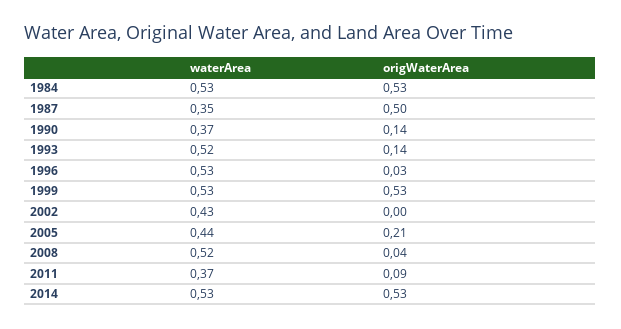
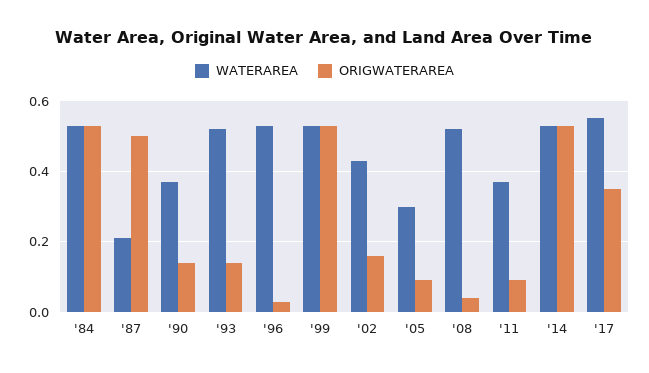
waterArea, 1987: 0.35 -> 0.2
origWaterArea, 2002: 0 -> 0.15
waterArea, 2005: 0.44 -> 0.3
origWaterArea, 2005: 0.21 -> 0.1
waterArea, '17: none -> 0.55
origWaterArea, '17: none -> 0.35

